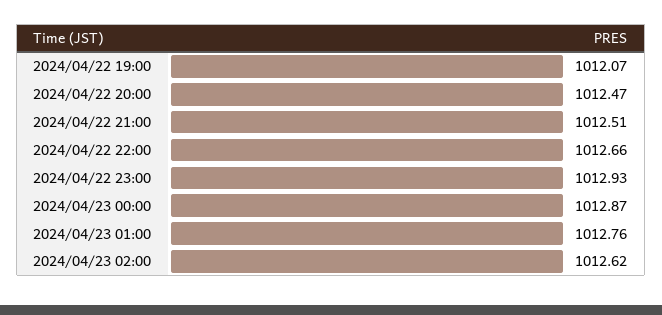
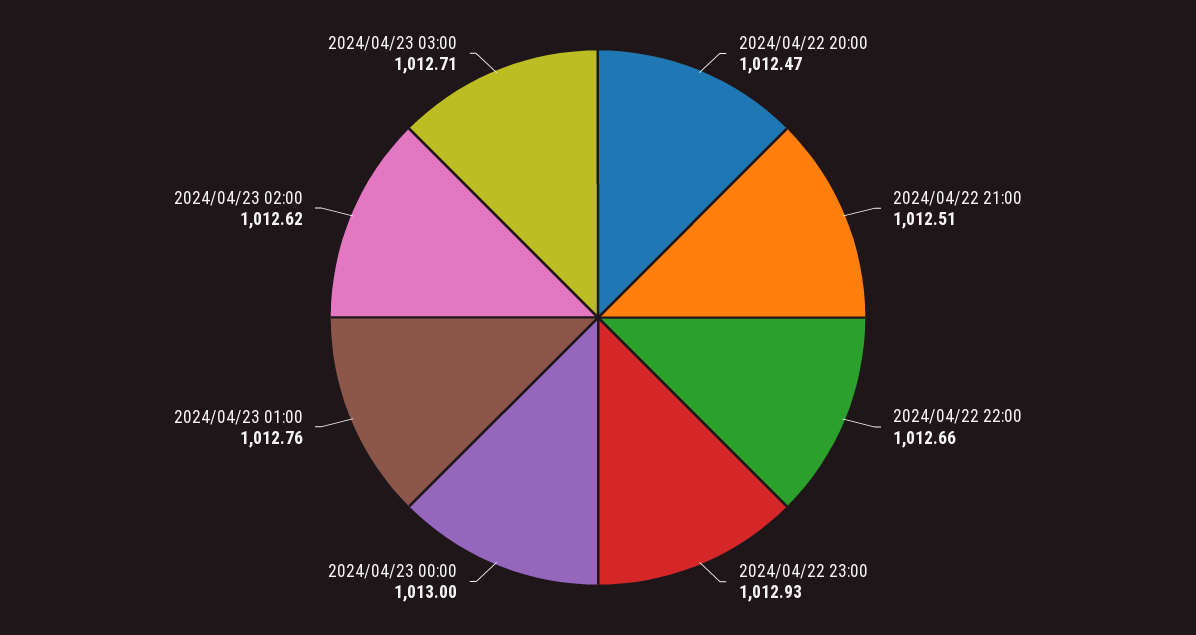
2024/04/22 19:00: 1012.07 -> none
2024/04/23 00:00: 1012.87 -> 1013
2024/04/23 03:00: none -> 1012.71

